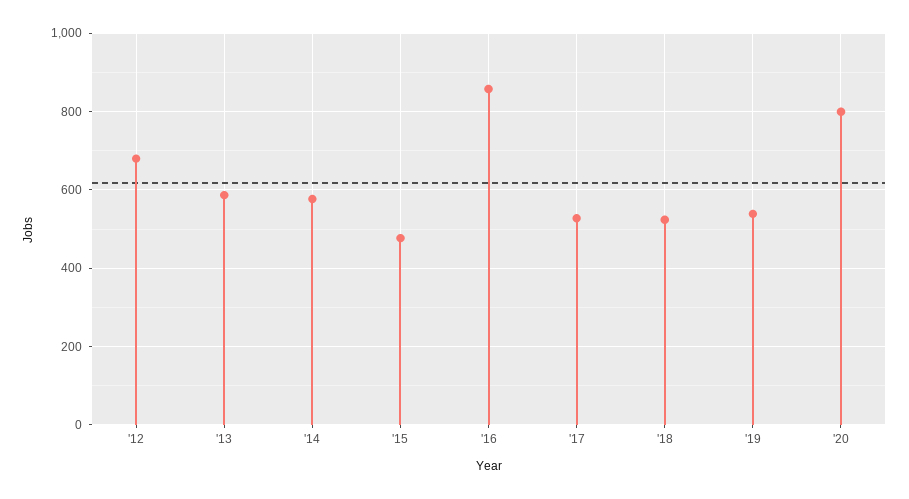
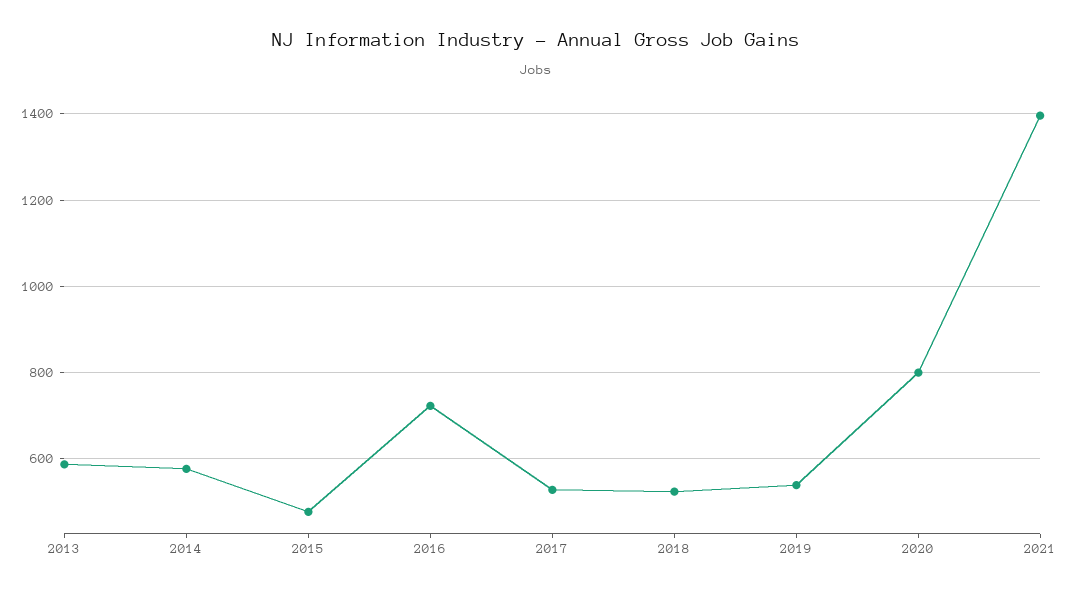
'12: 680 -> none
'16: 860 -> 720
2021: none -> 1400

